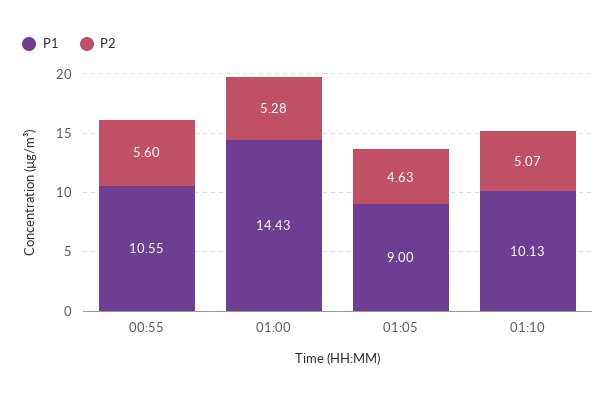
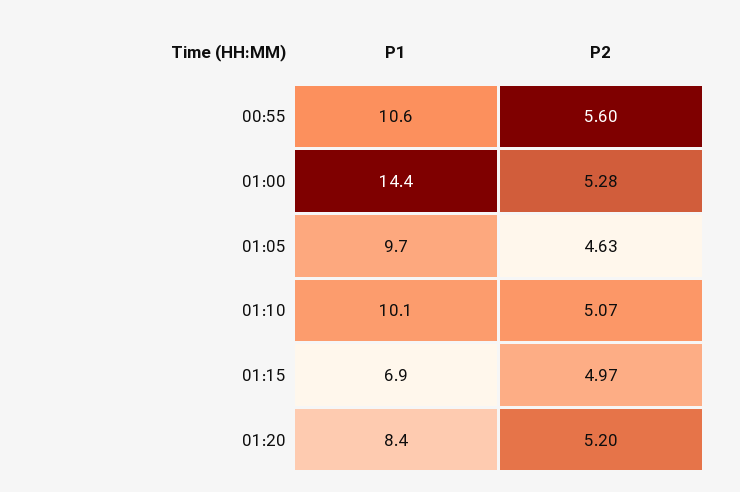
P1, 01:05: 9 -> 9.7
P1, 01:15: none -> 6.9
P2, 01:15: none -> 4.97
P1, 01:20: none -> 8.4
P2, 01:20: none -> 5.2

